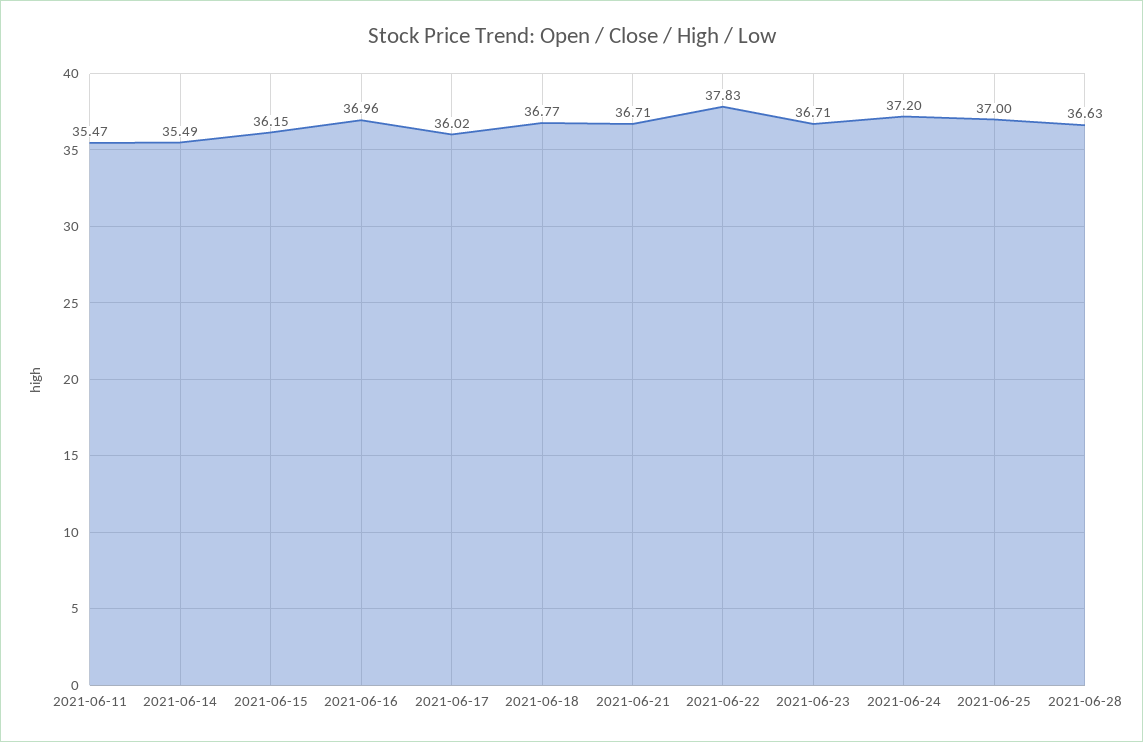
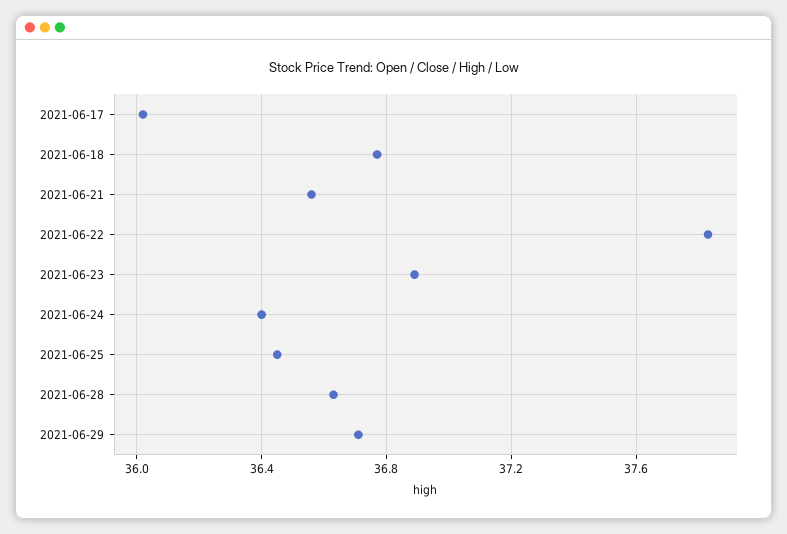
2021-06-11: 35.47 -> none
2021-06-14: 35.49 -> none
2021-06-15: 36.15 -> none
2021-06-16: 36.96 -> none
2021-06-21: 36.71 -> 36.55
2021-06-23: 36.71 -> 36.9
2021-06-24: 37.2 -> 36.4
2021-06-25: 37 -> 36.45
2021-06-29: none -> 36.7

